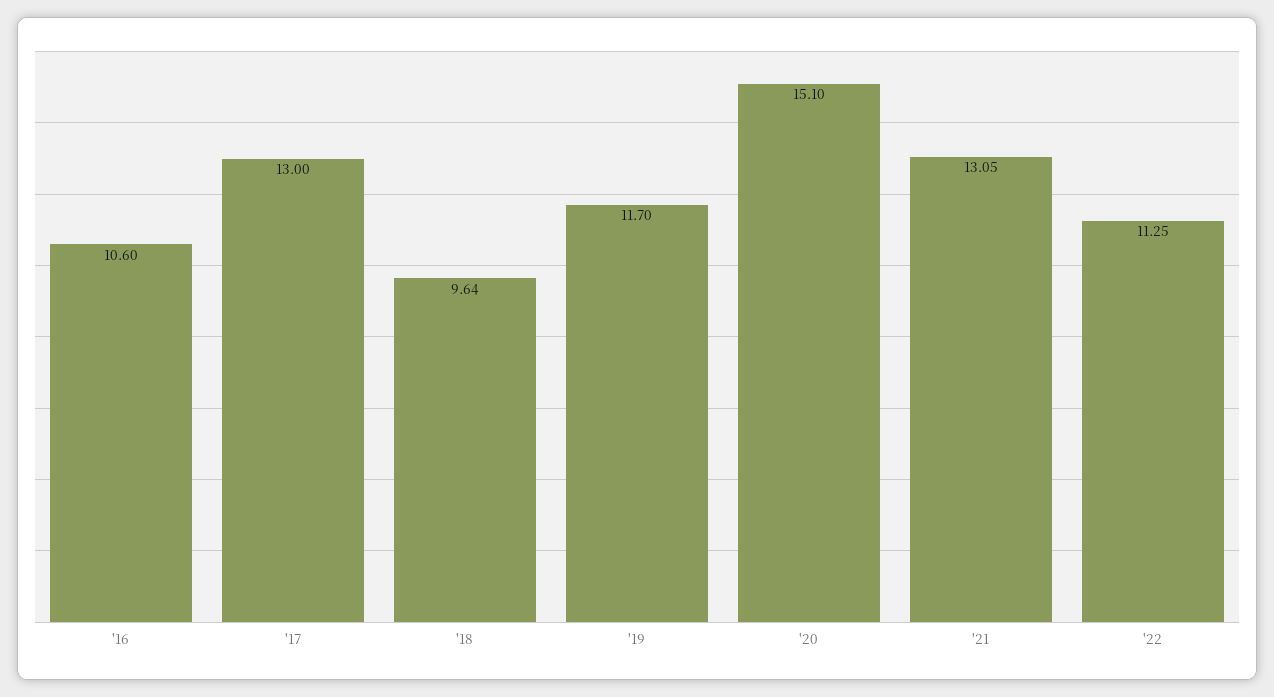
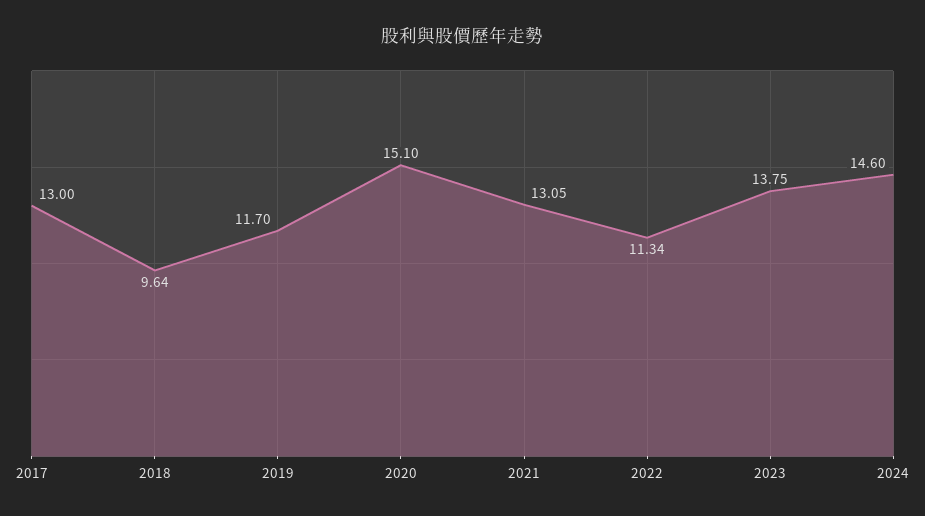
'16: 10.6 -> none
'22: 11.25 -> 11.34
2023: none -> 13.75
2024: none -> 14.6

